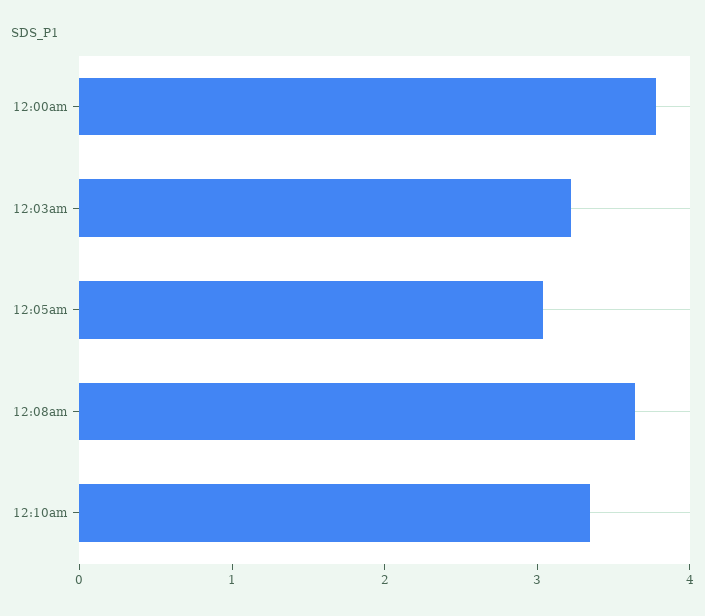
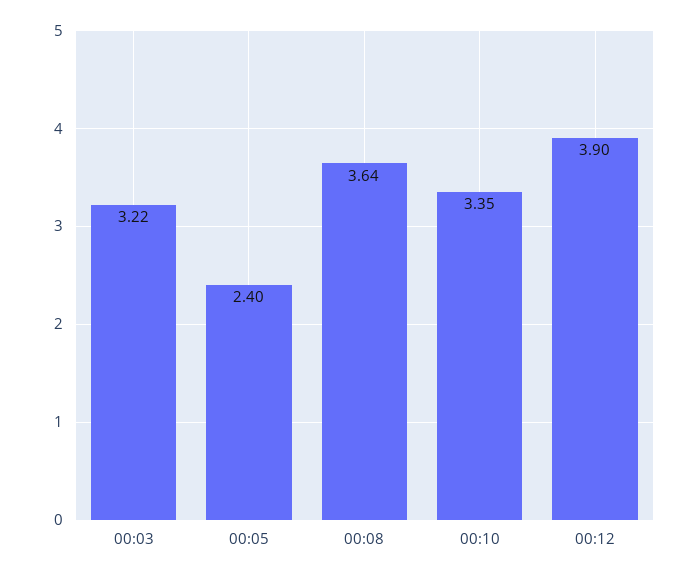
12:00am: 3.8 -> none
12:05am: 3 -> 2.4
00:12: none -> 3.9

